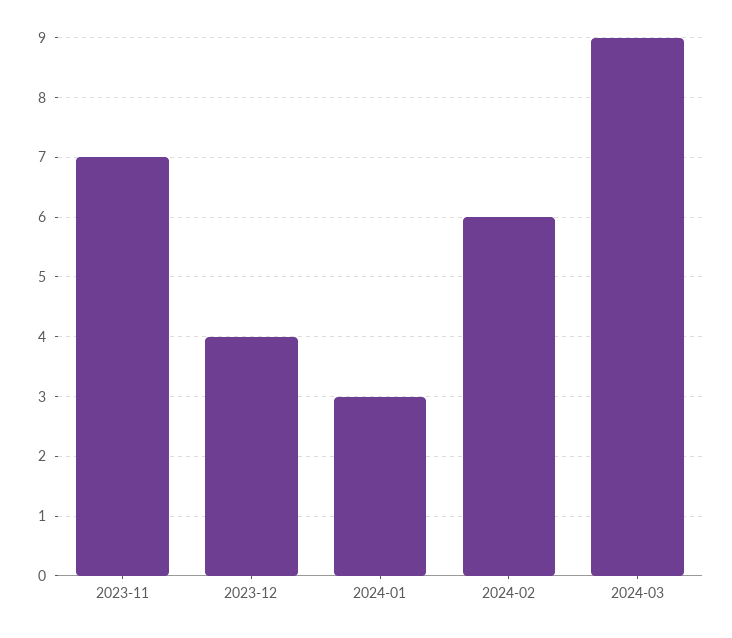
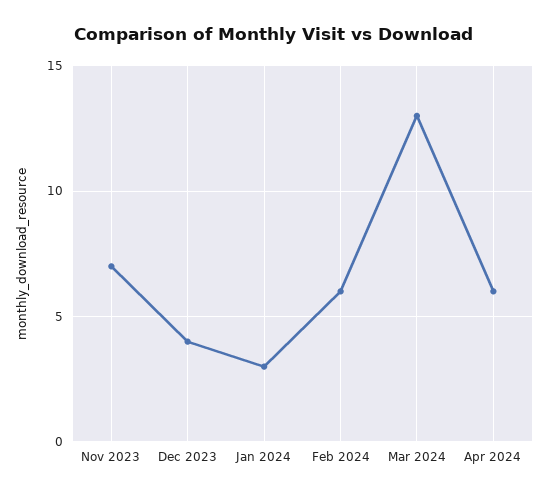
2024-03: 9 -> 13
Apr 2024: none -> 6

